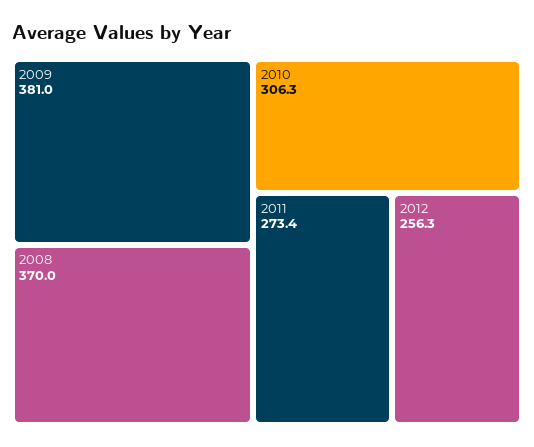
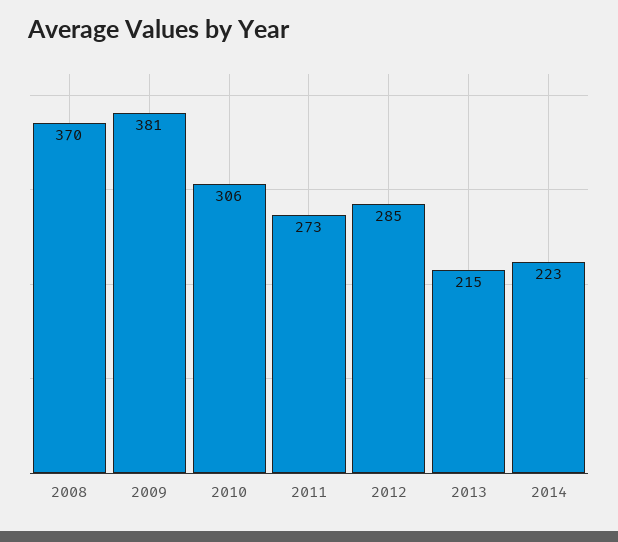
2012: 256.3 -> 285
2013: none -> 215
2014: none -> 223

